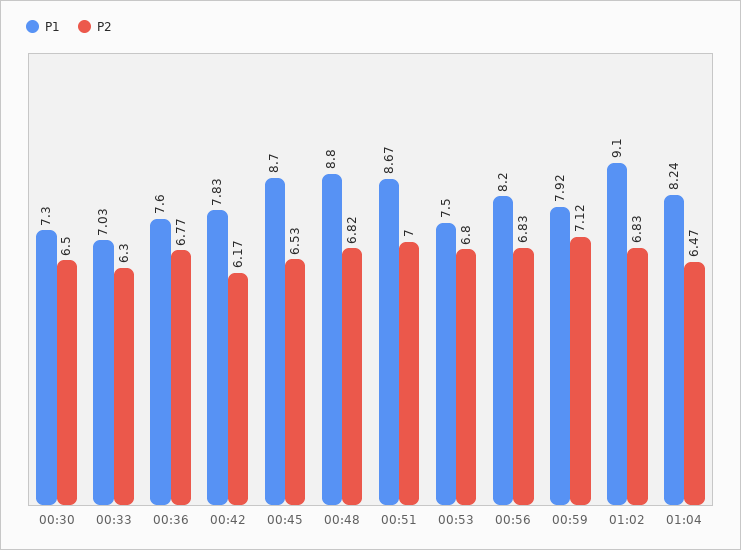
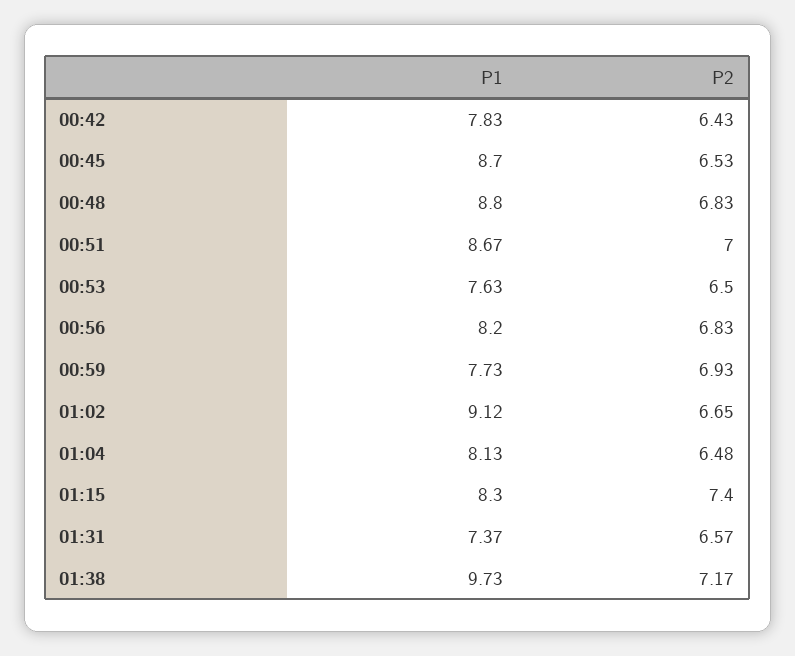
P1, 00:30: 7.3 -> none
P2, 00:30: 6.5 -> none
P1, 00:33: 7.03 -> none
P2, 00:33: 6.3 -> none
P1, 00:36: 7.6 -> none
P2, 00:36: 6.77 -> none
P2, 00:42: 6.17 -> 6.43
P2, 00:48: 6.82 -> 6.83
P1, 00:53: 7.5 -> 7.63
P2, 00:53: 6.8 -> 6.5
P1, 00:59: 7.92 -> 7.73
P2, 00:59: 7.12 -> 6.93
P1, 01:02: 9.1 -> 9.12
P2, 01:02: 6.83 -> 6.65
P1, 01:04: 8.24 -> 8.13
P2, 01:04: 6.47 -> 6.48
P1, 01:15: none -> 8.3
P2, 01:15: none -> 7.4
P1, 01:31: none -> 7.37
P2, 01:31: none -> 6.57
P1, 01:38: none -> 9.73
P2, 01:38: none -> 7.17

